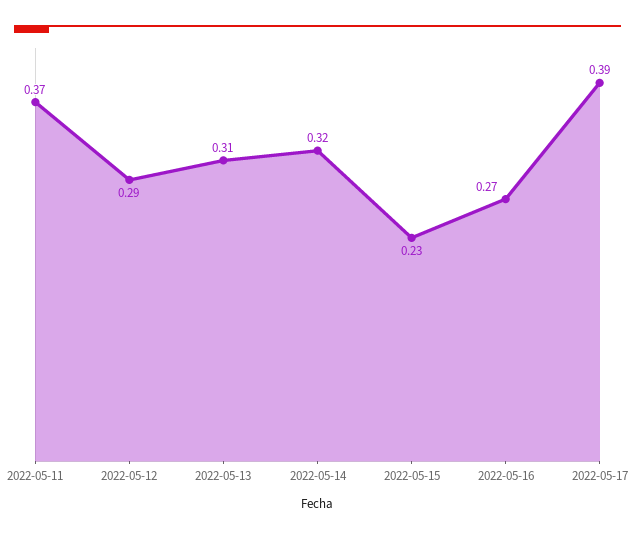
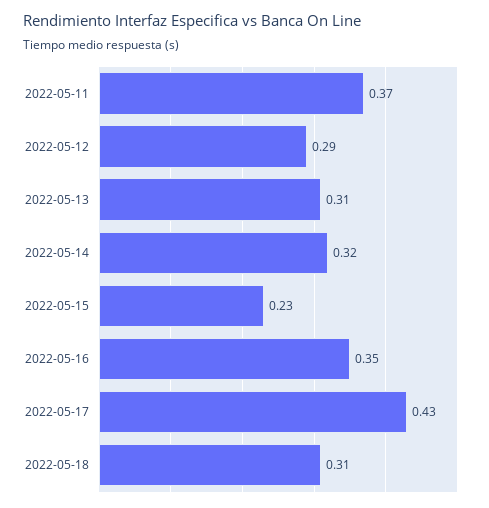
2022-05-16: 0.27 -> 0.35
2022-05-17: 0.39 -> 0.43
2022-05-18: none -> 0.31

